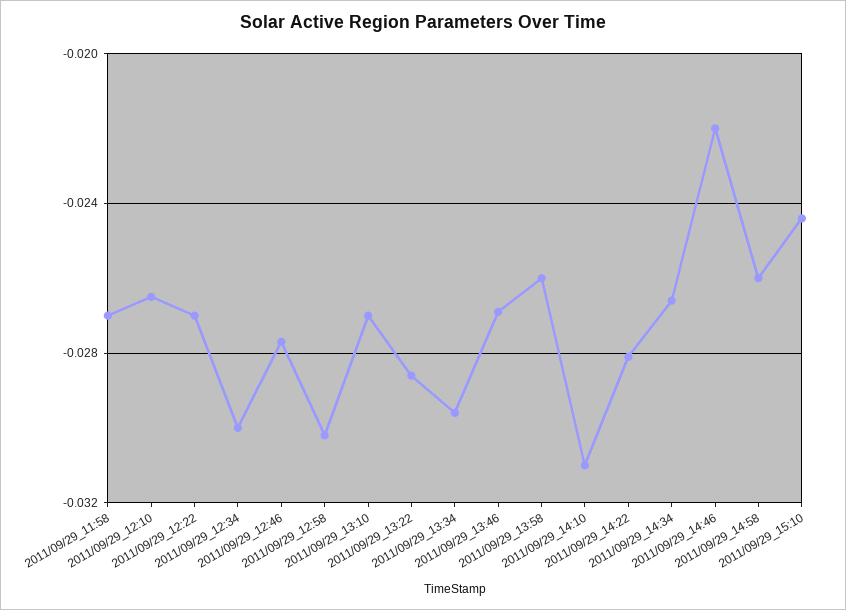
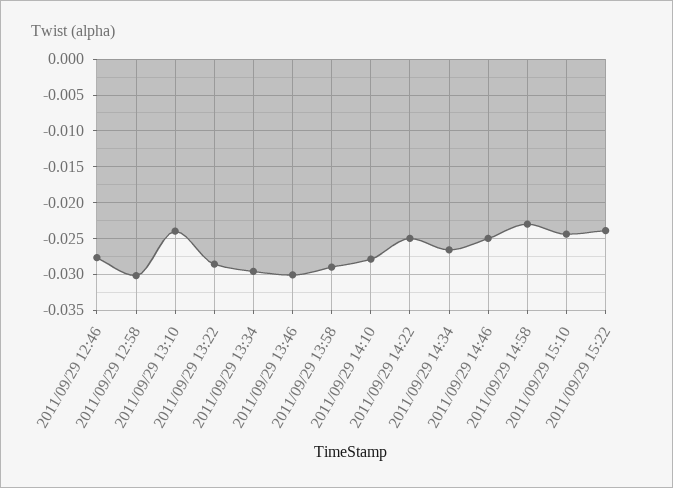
2011/09/29_11:58: -0.027 -> none
2011/09/29_12:10: -0.0265 -> none
2011/09/29_12:22: -0.027 -> none
2011/09/29_12:34: -0.03 -> none
2011/09/29_13:10: -0.027 -> -0.024
2011/09/29_13:46: -0.027 -> -0.03
2011/09/29_13:58: -0.026 -> -0.029
2011/09/29_14:10: -0.031 -> -0.028
2011/09/29_14:22: -0.028 -> -0.025
2011/09/29_14:46: -0.022 -> -0.025
2011/09/29_14:58: -0.026 -> -0.023
2011/09/29 15:22: none -> -0.024

